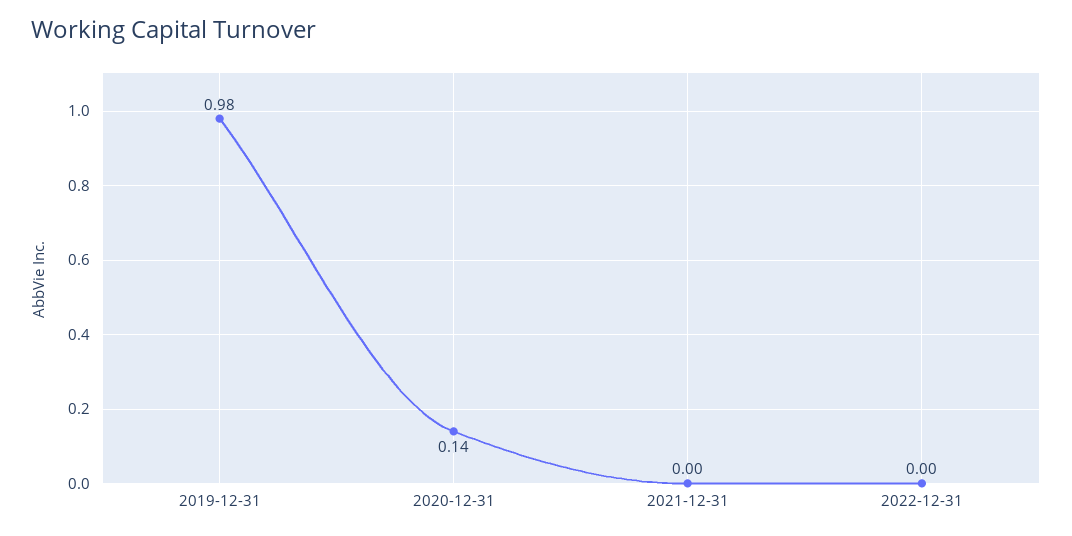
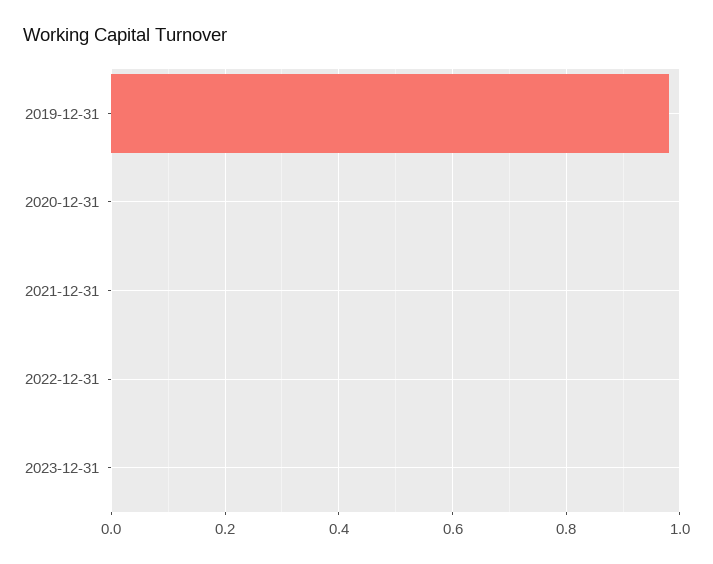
2020-12-31: 0.14 -> 0
2023-12-31: none -> 0

